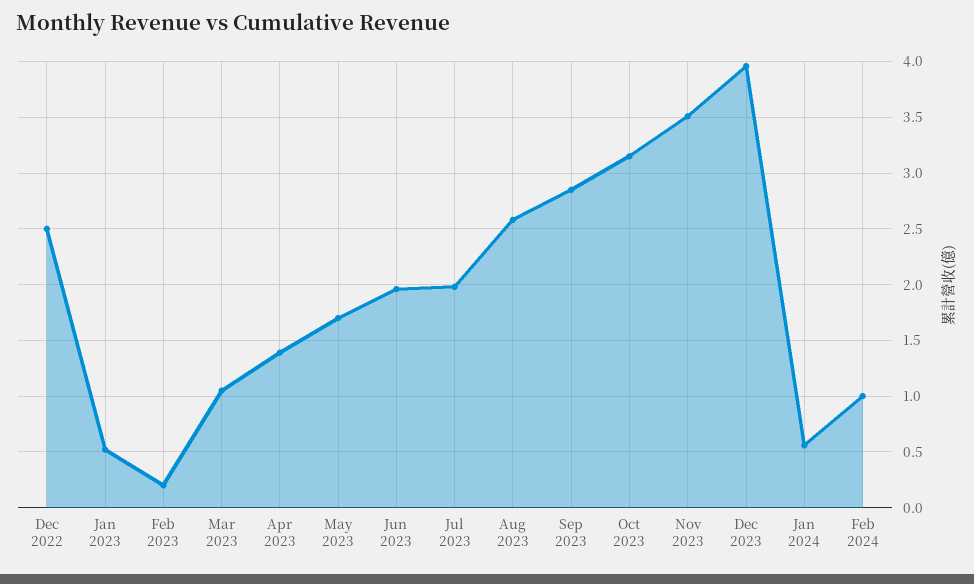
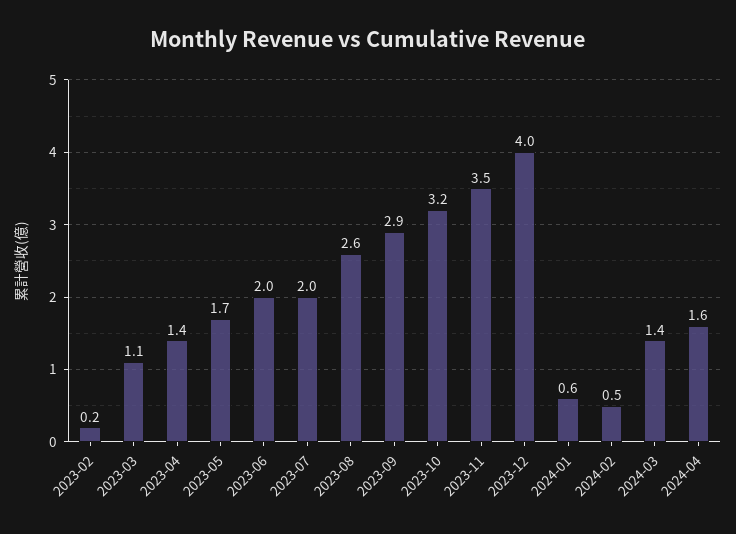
Dec 2022: 2.5 -> none
Jan 2023: 0.5 -> none
Feb 2024: 1 -> 0.5
2024-03: none -> 1.4
2024-04: none -> 1.6

